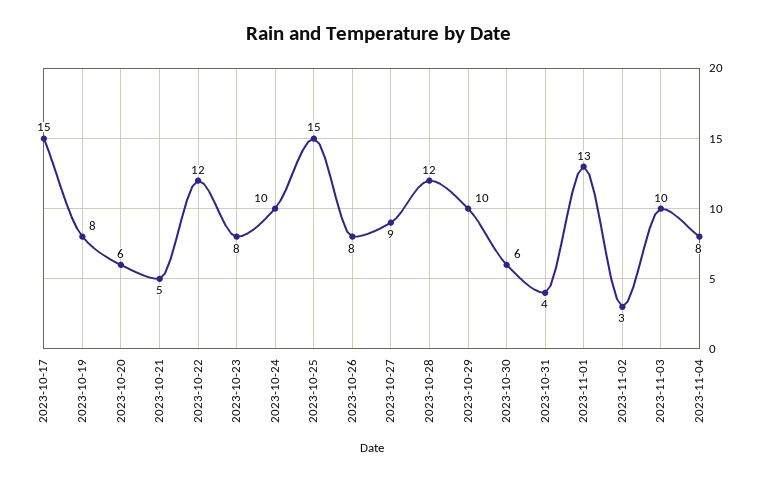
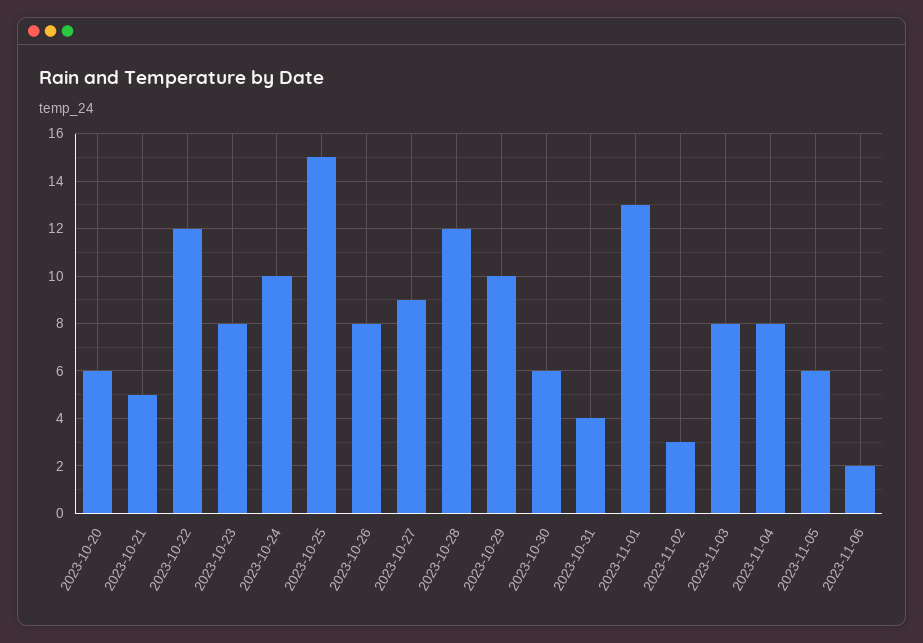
2023-10-17: 15 -> none
2023-10-19: 8 -> none
2023-11-03: 10 -> 8
2023-11-05: none -> 6
2023-11-06: none -> 2

